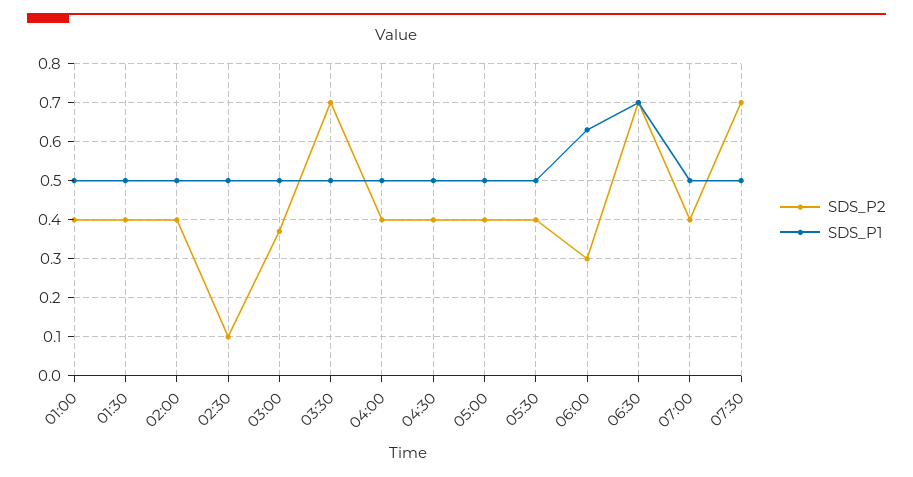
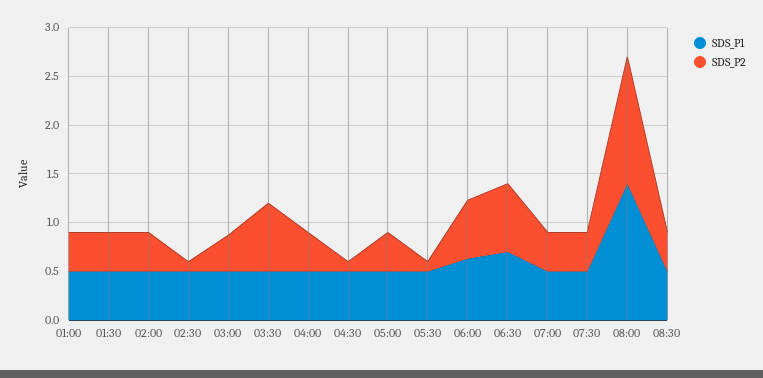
SDS_P2, 04:30: 0.4 -> 0.1
SDS_P2, 05:30: 0.4 -> 0.1
SDS_P2, 06:00: 0.3 -> 0.6
SDS_P2, 07:30: 0.7 -> 0.4
SDS_P1, 08:00: none -> 1.4
SDS_P2, 08:00: none -> 1.3
SDS_P1, 08:30: none -> 0.5
SDS_P2, 08:30: none -> 0.4

